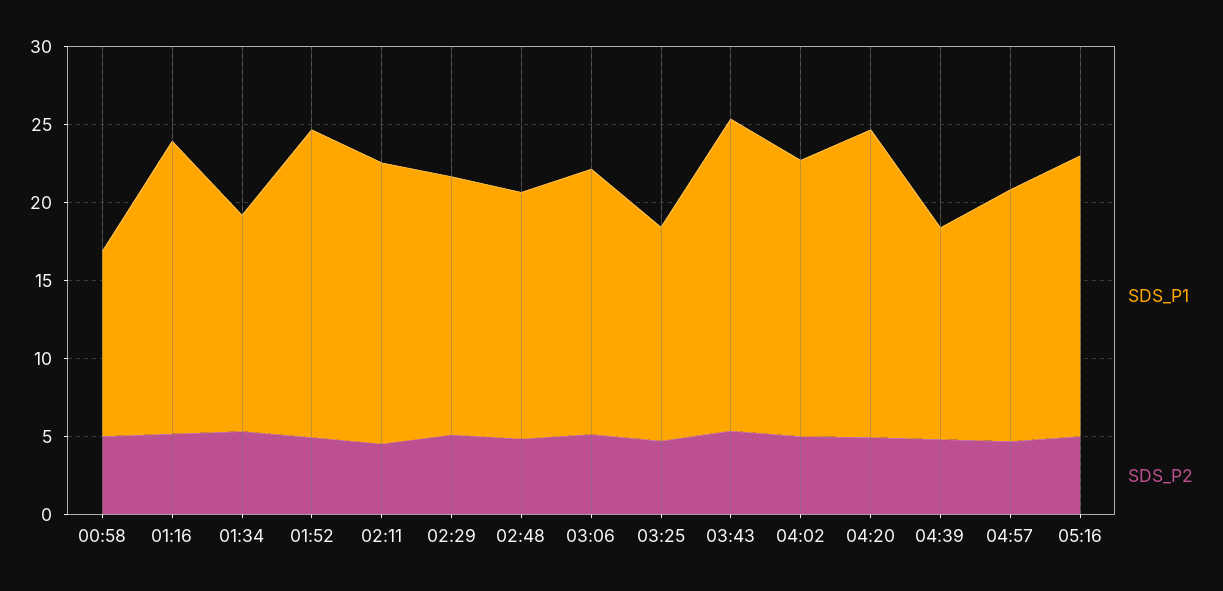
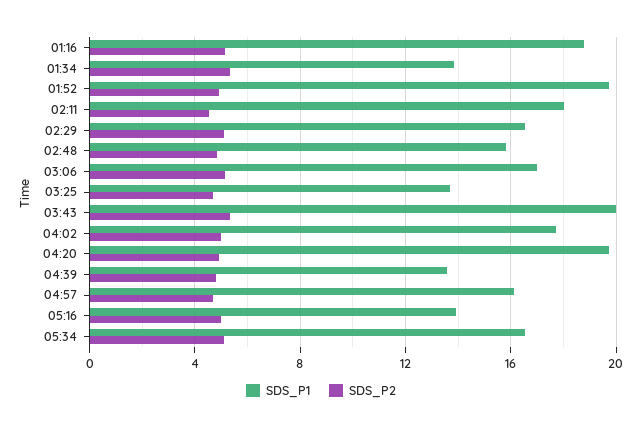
SDS_P1, 00:58: 12 -> none
SDS_P2, 00:58: 5 -> none
SDS_P1, 05:16: 18 -> 14
SDS_P1, 05:34: none -> 16.5
SDS_P2, 05:34: none -> 5

